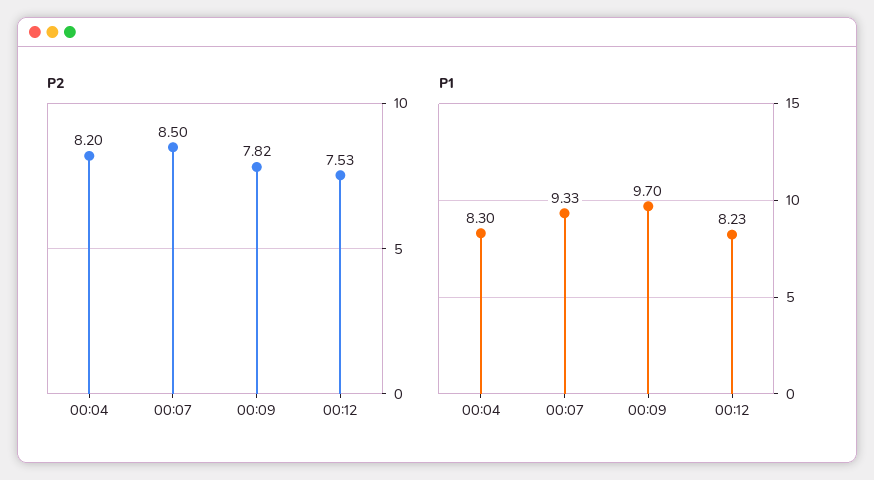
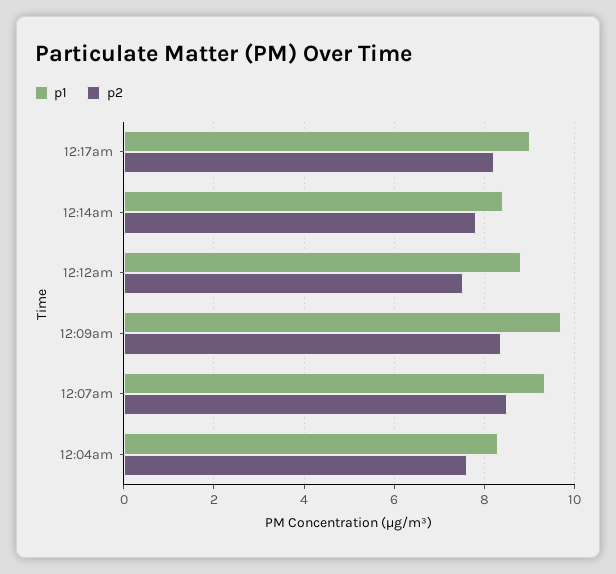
P2, 00:04: 8.2 -> 7.6
P2, 00:09: 7.82 -> 8.4
P1, 00:12: 8.23 -> 8.8
P1, 12:17am: none -> 9
P2, 12:17am: none -> 8.2
P1, 12:14am: none -> 8.4
P2, 12:14am: none -> 7.8

